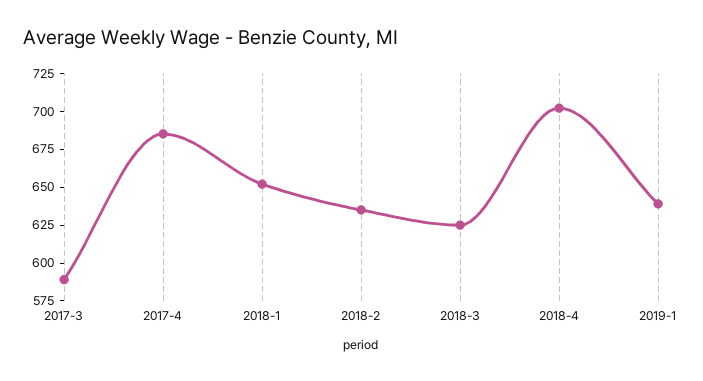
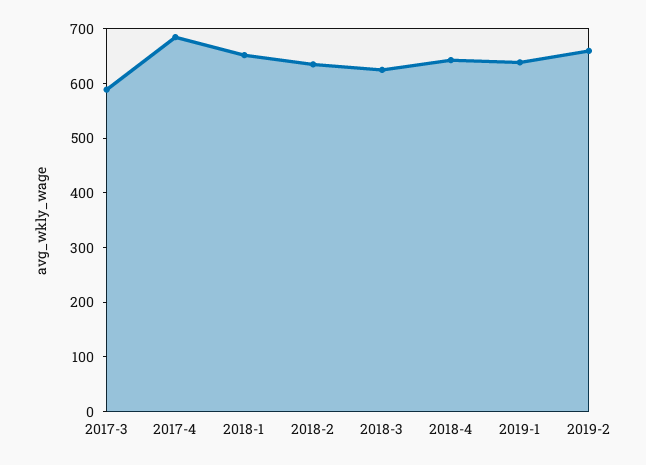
2018-4: 700 -> 640
2019-2: none -> 660

